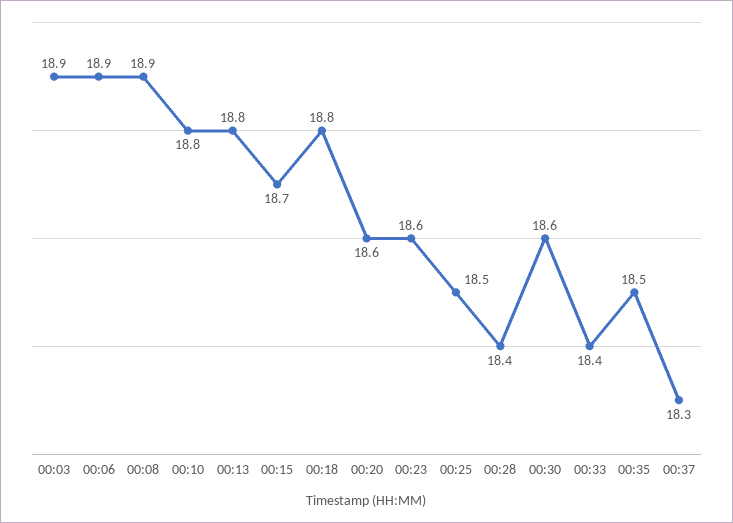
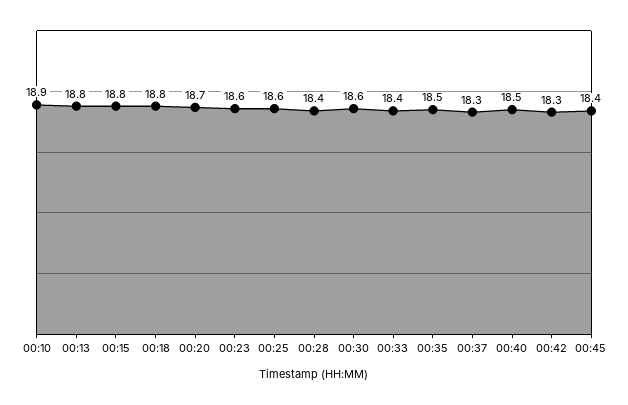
00:03: 18.9 -> none
00:06: 18.9 -> none
00:08: 18.9 -> none
00:10: 18.8 -> 18.9
00:15: 18.7 -> 18.8
00:20: 18.6 -> 18.7
00:25: 18.5 -> 18.6
00:40: none -> 18.5
00:42: none -> 18.3
00:45: none -> 18.4

